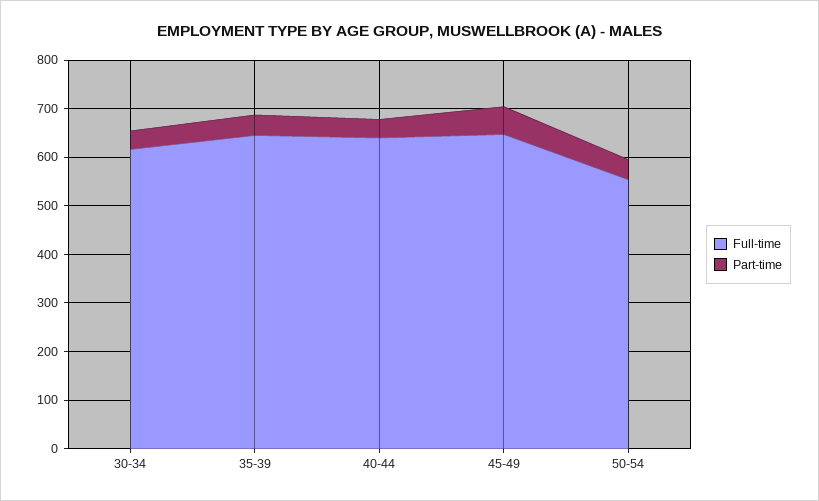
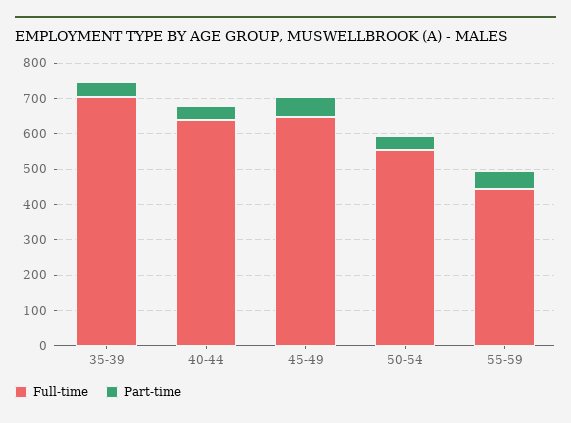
Full-time, 30-34: 620 -> none
Part-time, 30-34: 40 -> none
Full-time, 35-39: 640 -> 700
Full-time, 55-59: none -> 450
Part-time, 55-59: none -> 50

